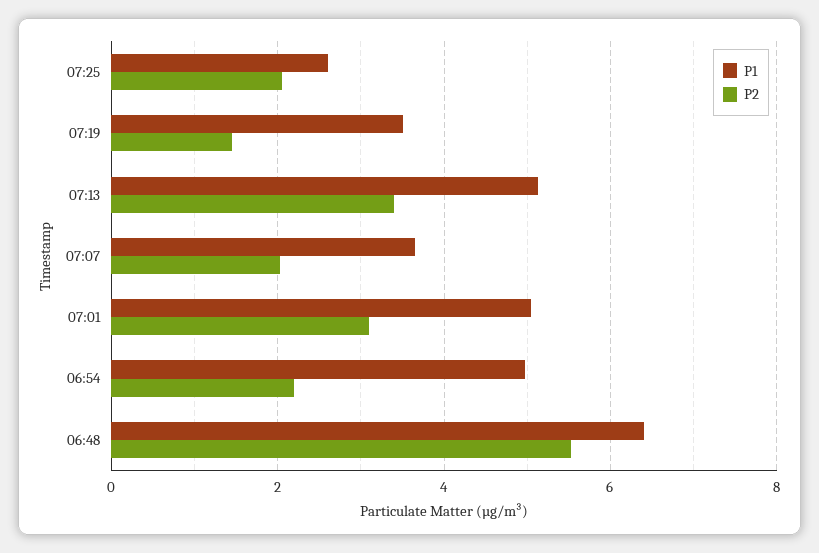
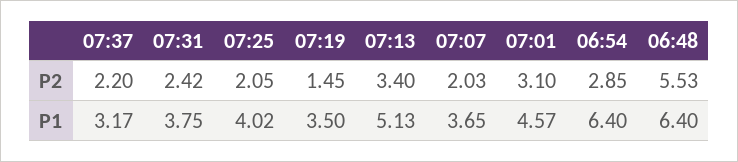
P1, 07:25: 2.6 -> 4.02
P1, 07:01: 5 -> 4.57
P1, 06:54: 5 -> 6.4
P2, 06:54: 2.2 -> 2.85
P2, 07:37: none -> 2.2
P2, 07:31: none -> 2.42
P1, 07:37: none -> 3.17
P1, 07:31: none -> 3.75

